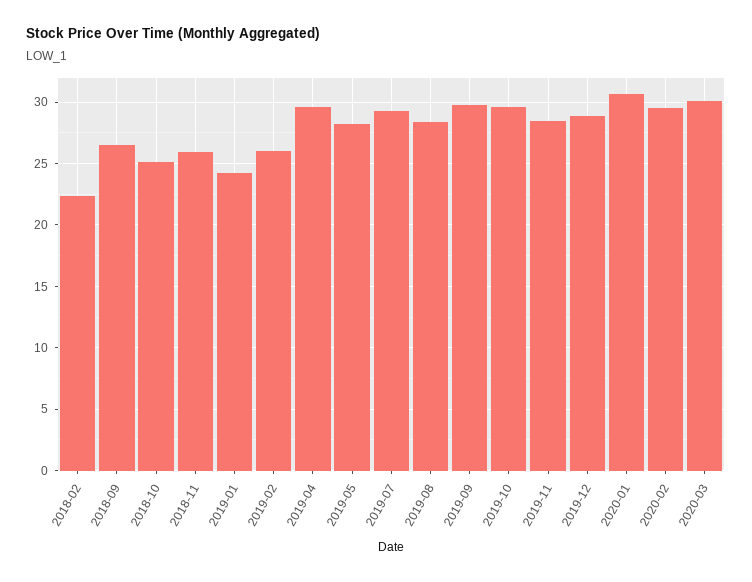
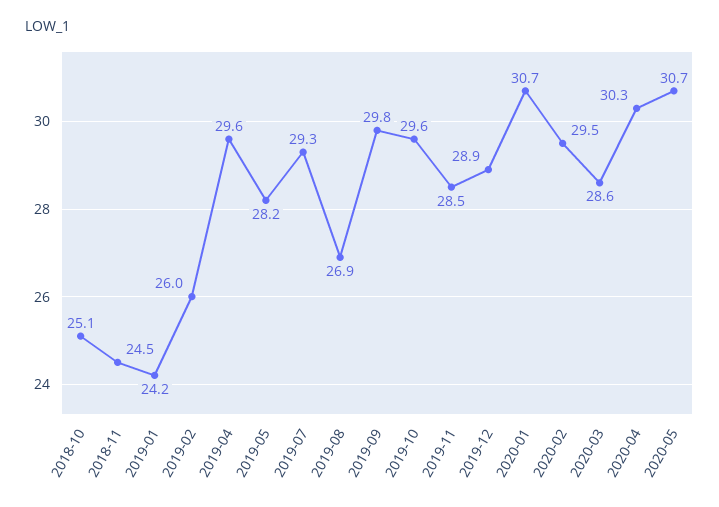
2018-02: 22.5 -> none
2018-09: 26.5 -> none
2018-11: 26 -> 24.5
2019-08: 28.5 -> 26.9
2020-03: 30 -> 28.6
2020-04: none -> 30.3
2020-05: none -> 30.7

